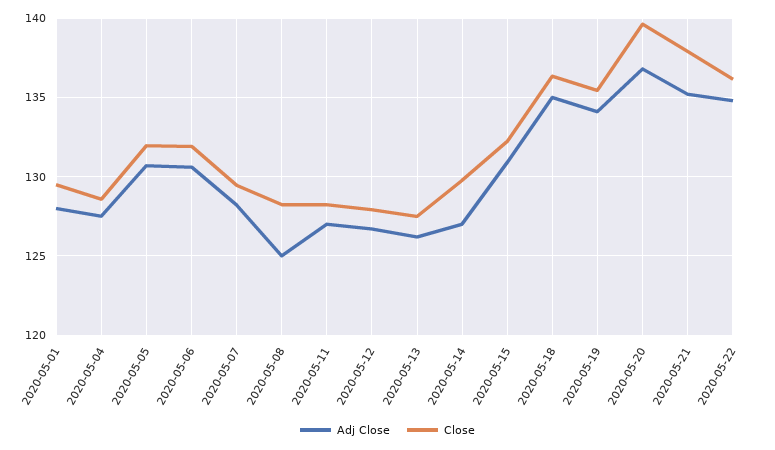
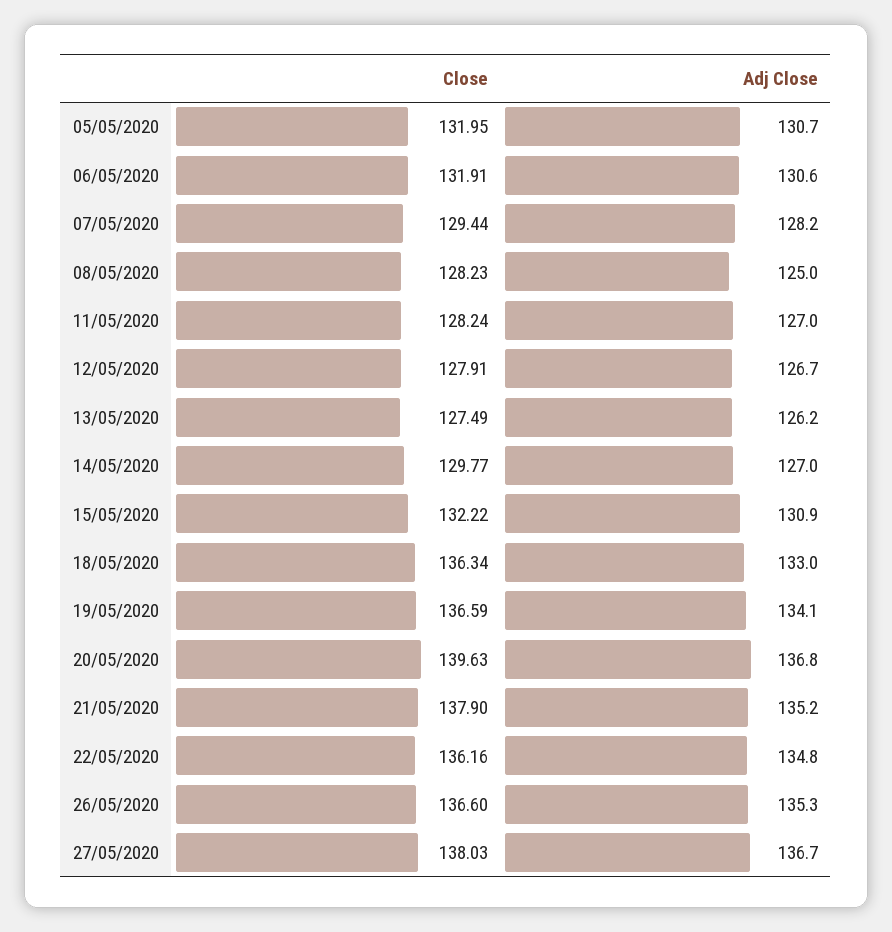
Adj Close, 2020-05-01: 128 -> none
Close, 2020-05-01: 129.5 -> none
Adj Close, 2020-05-04: 127.5 -> none
Close, 2020-05-04: 128.5 -> none
Adj Close, 2020-05-18: 135 -> 133
Close, 2020-05-19: 135.5 -> 136.59
Close, 26/05/2020: none -> 136.6
Adj Close, 26/05/2020: none -> 135.3
Close, 27/05/2020: none -> 138.03
Adj Close, 27/05/2020: none -> 136.7

